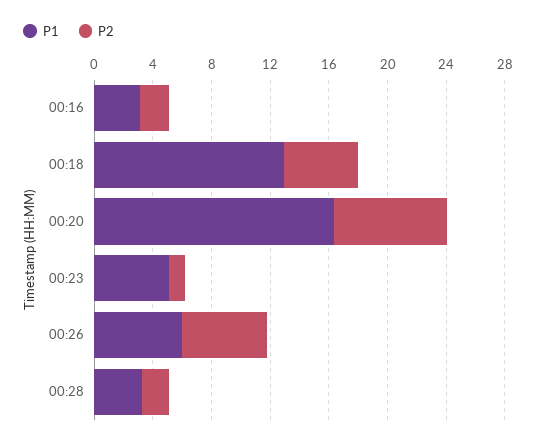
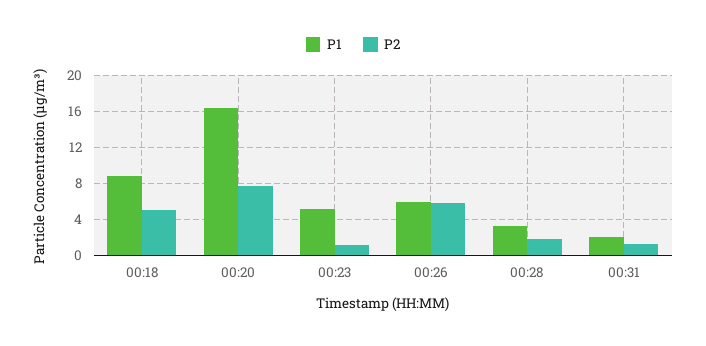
P1, 00:16: 3 -> none
P2, 00:16: 2 -> none
P1, 00:18: 13 -> 9
P1, 00:31: none -> 2
P2, 00:31: none -> 1

